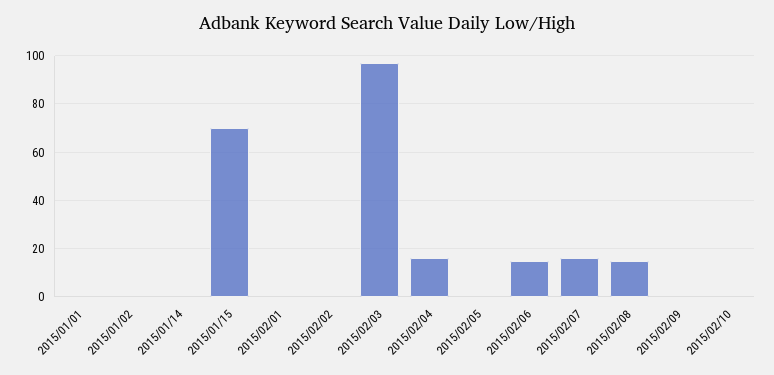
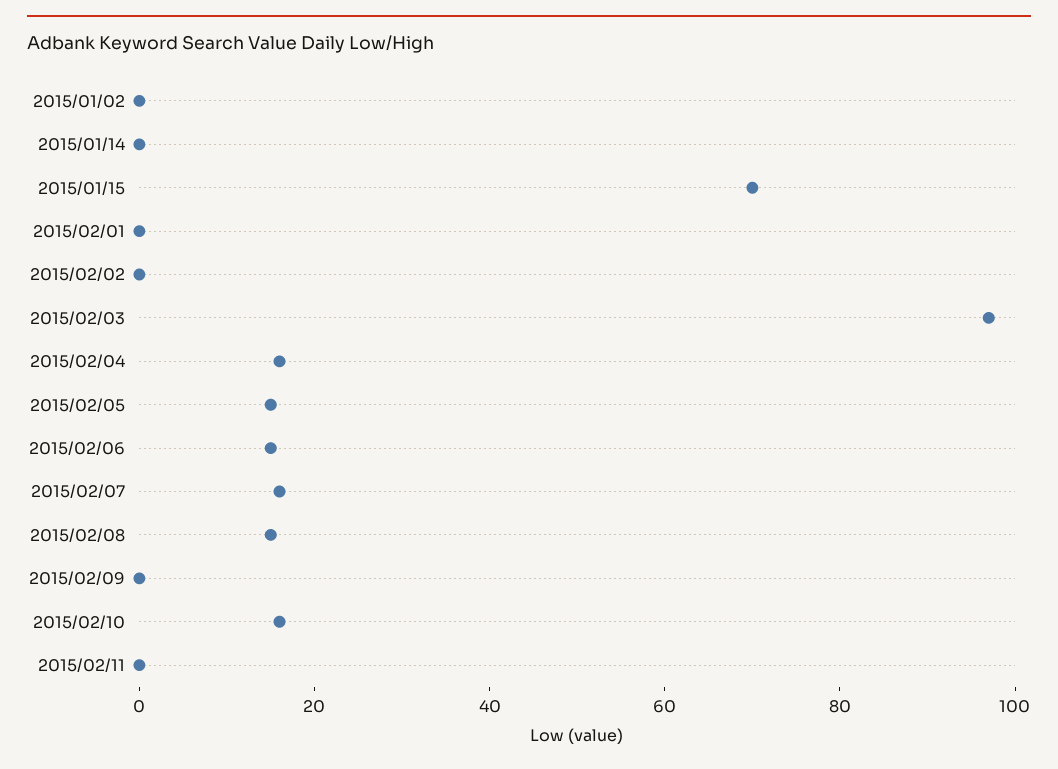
2015/01/01: 0 -> none
2015/02/05: 0 -> 15
2015/02/10: 0 -> 15
2015/02/11: none -> 0

